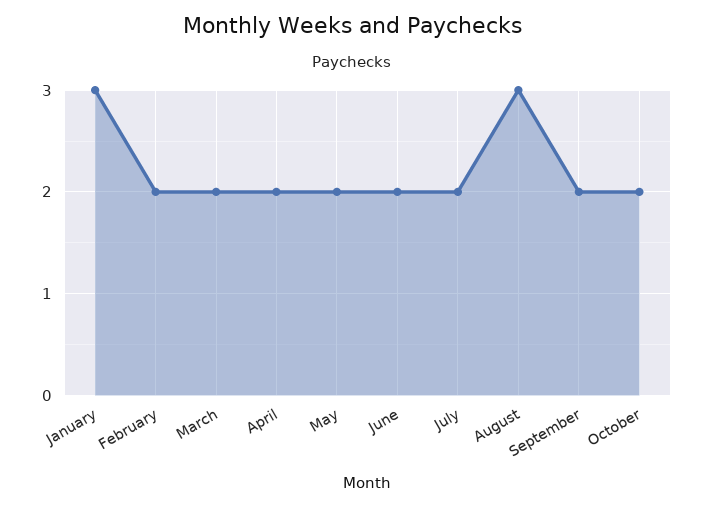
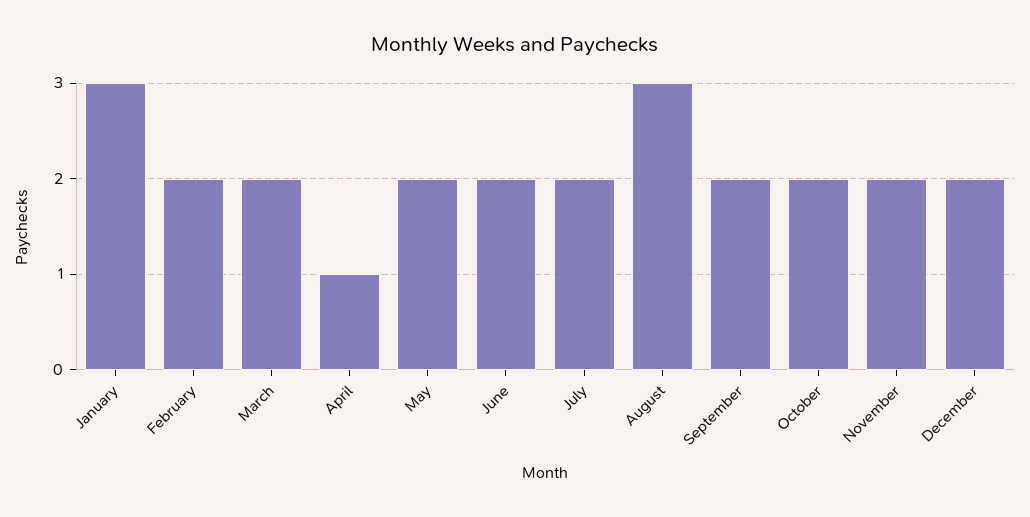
April: 2 -> 1
November: none -> 2
December: none -> 2

